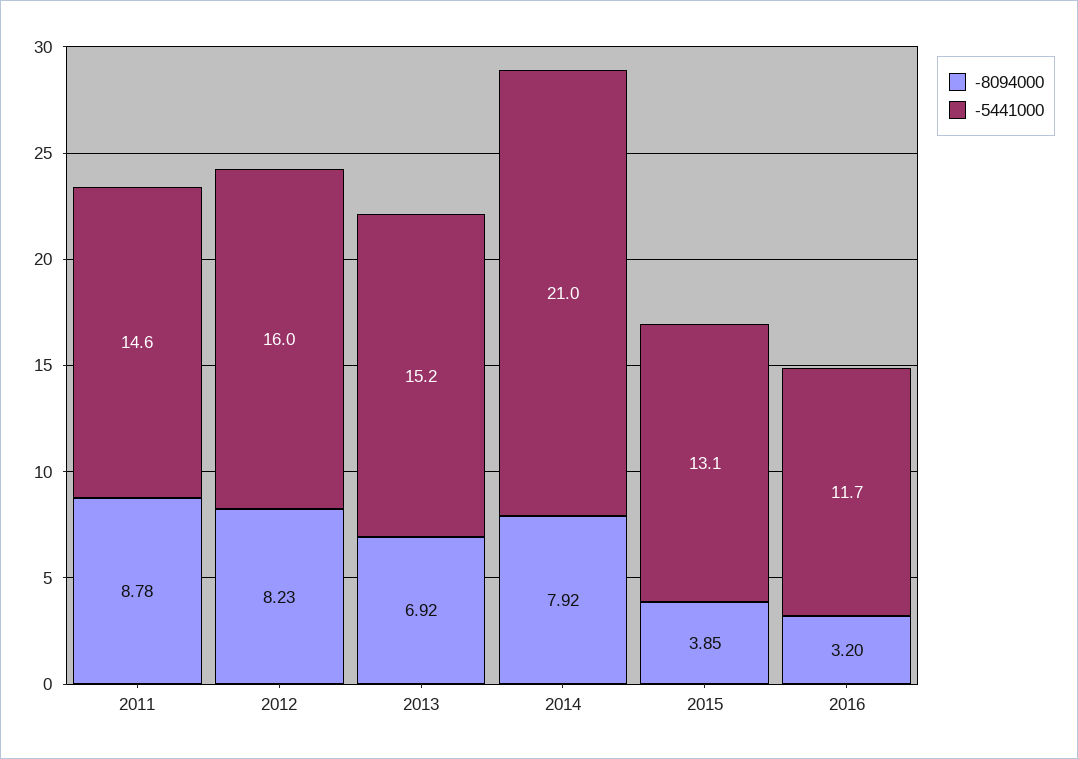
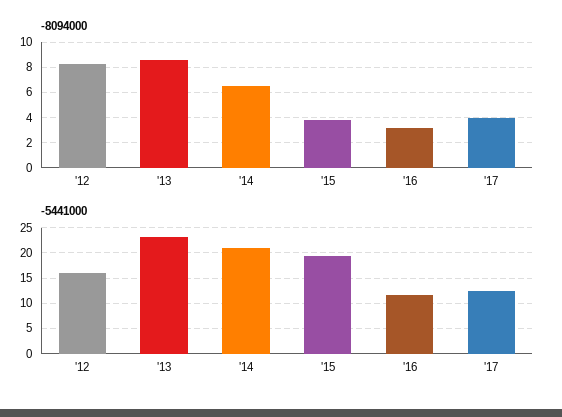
-8094000, 2011: 8.78 -> none
-5441000, 2011: 14.6 -> none
-8094000, 2013: 6.92 -> 8.5
-5441000, 2013: 15.2 -> 22.5
-8094000, 2014: 7.92 -> 6.5
-5441000, 2015: 13.1 -> 20
-8094000, '17: none -> 4
-5441000, '17: none -> 12.5

